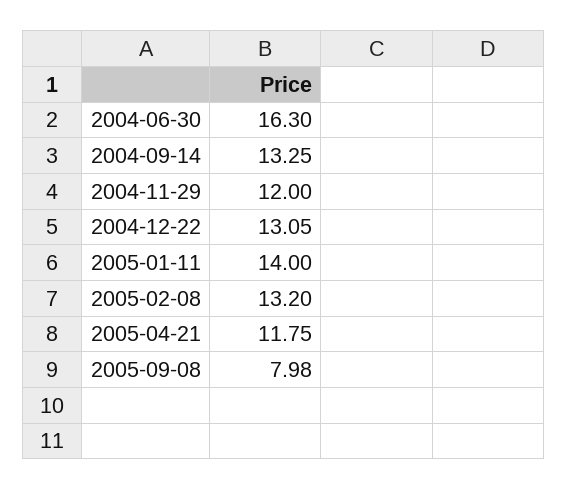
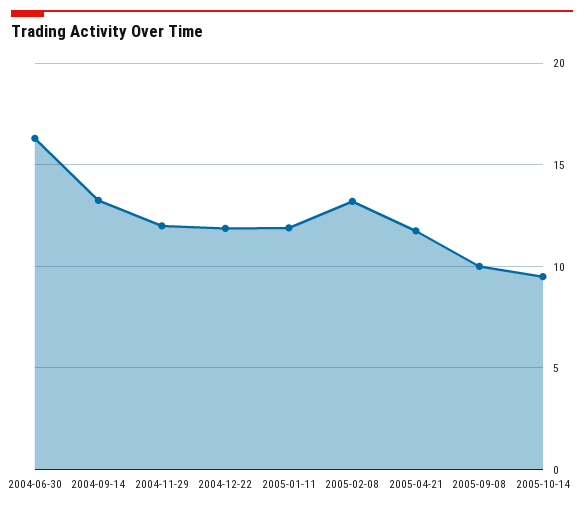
2004-12-22: 13.05 -> 12
2005-01-11: 14 -> 12
2005-09-08: 7.98 -> 10
2005-10-14: none -> 9.5

